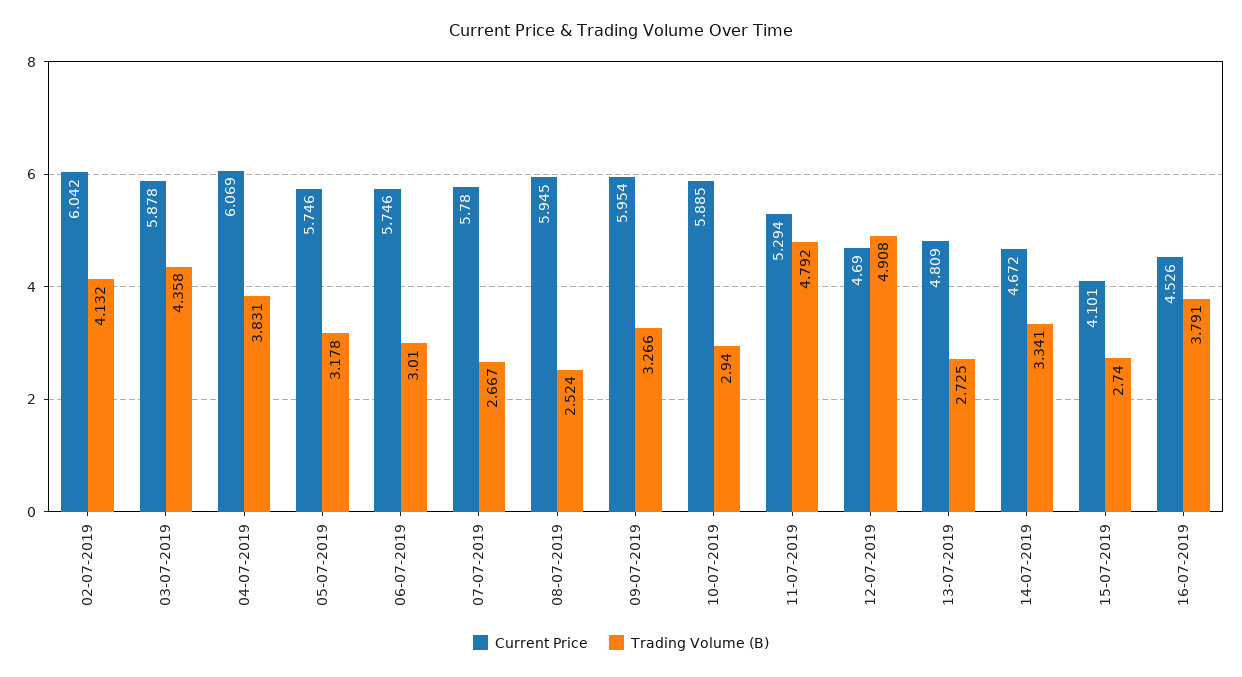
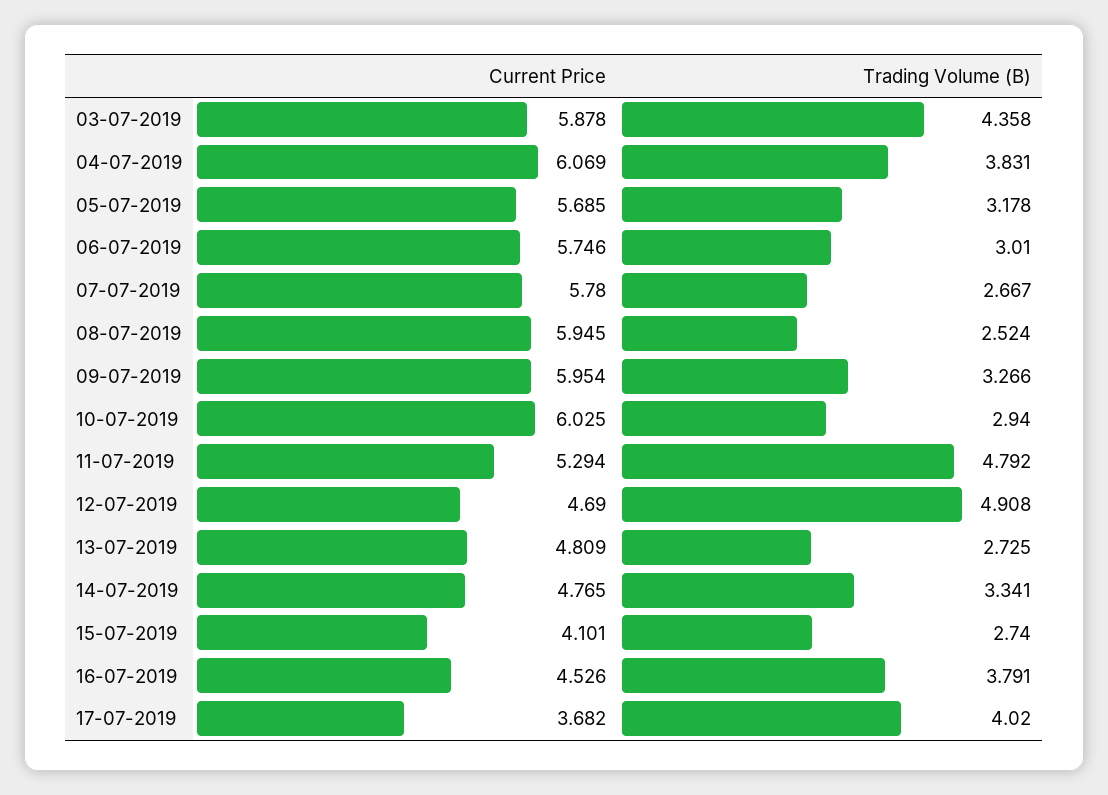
Current Price, 02-07-2019: 6.042 -> none
Trading Volume (B), 02-07-2019: 4.132 -> none
Current Price, 05-07-2019: 5.746 -> 5.685
Current Price, 10-07-2019: 5.885 -> 6.025
Current Price, 14-07-2019: 4.672 -> 4.765
Current Price, 17-07-2019: none -> 3.682
Trading Volume (B), 17-07-2019: none -> 4.02

